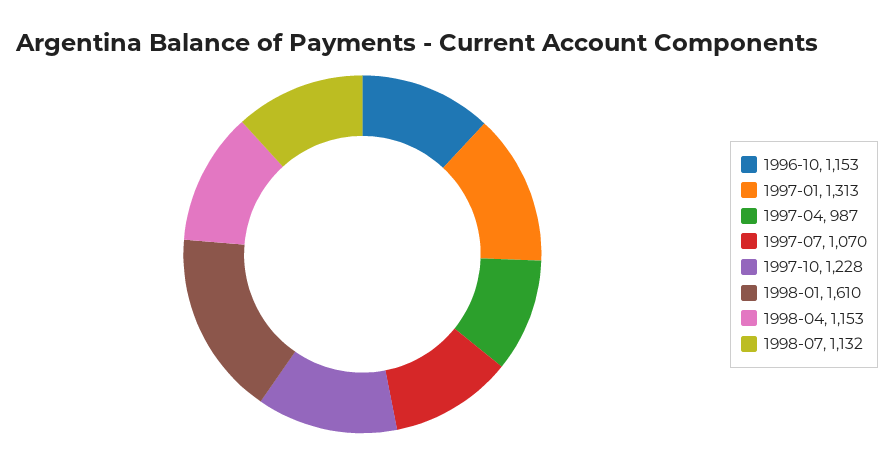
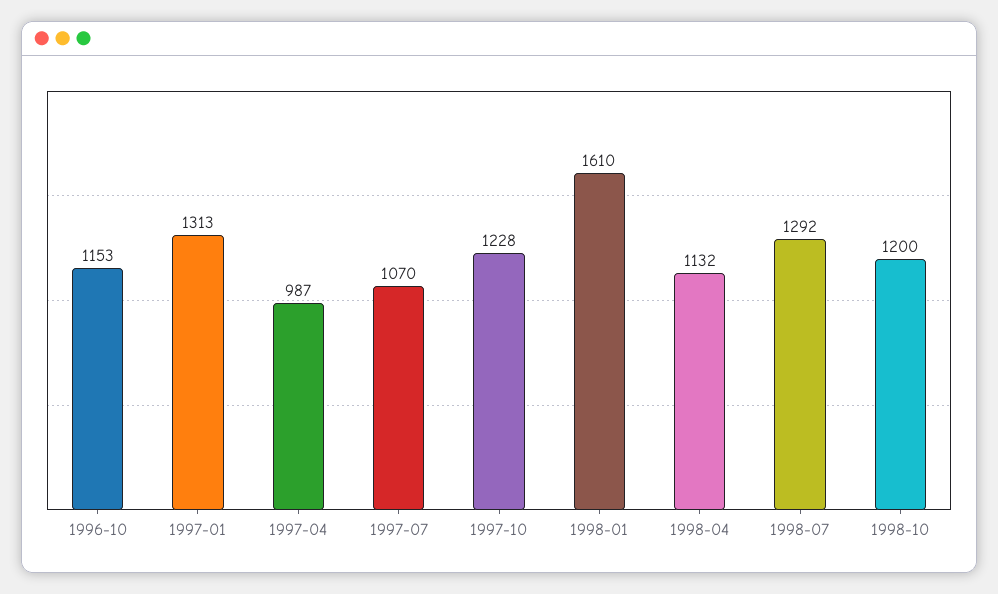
1998-04: 1153 -> 1132
1998-07: 1132 -> 1292
1998-10: none -> 1200

